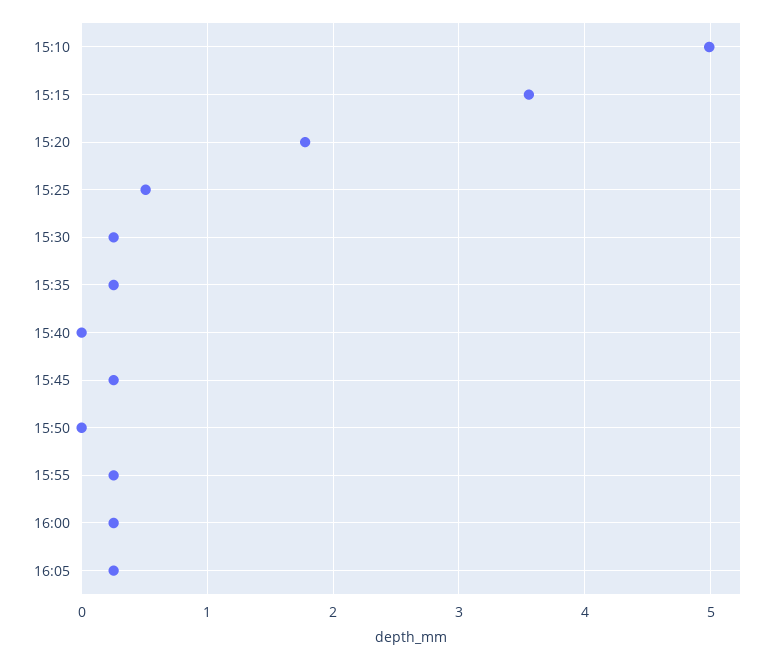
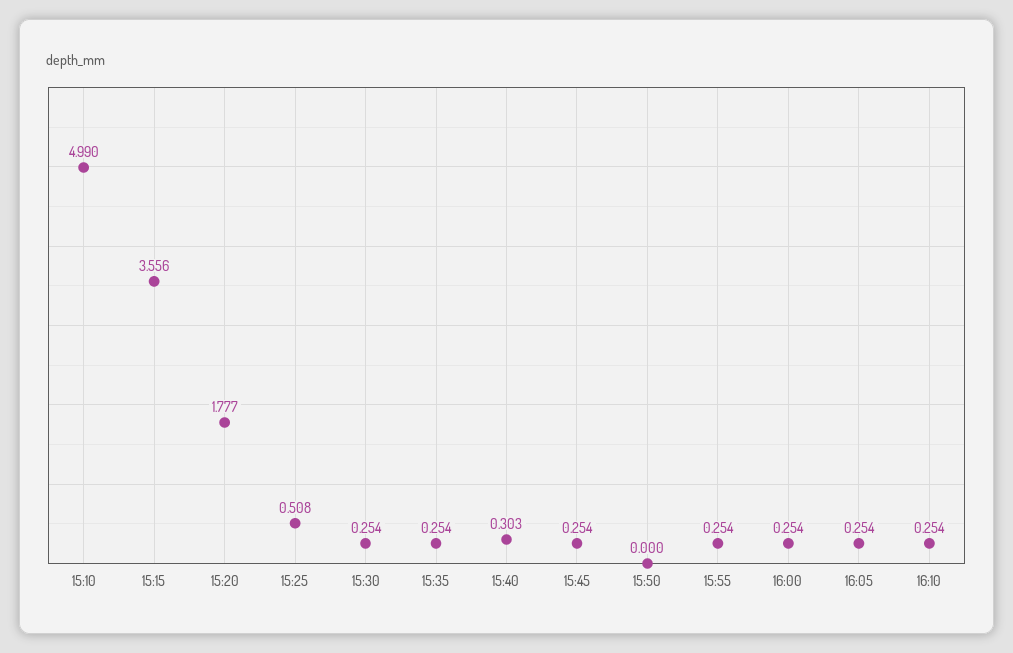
15:40: 0 -> 0.303
16:10: none -> 0.254

